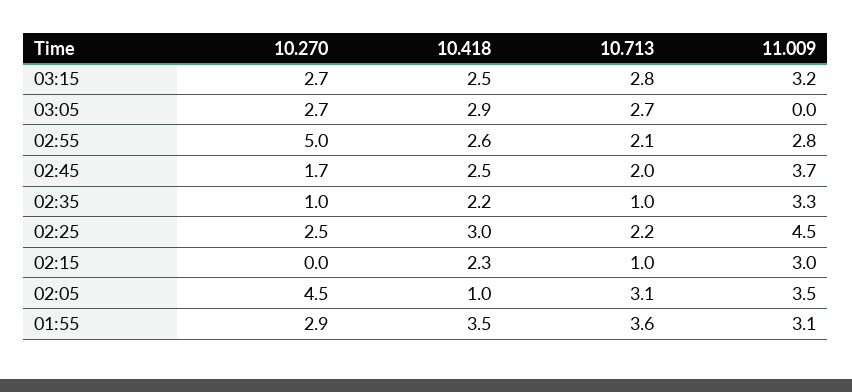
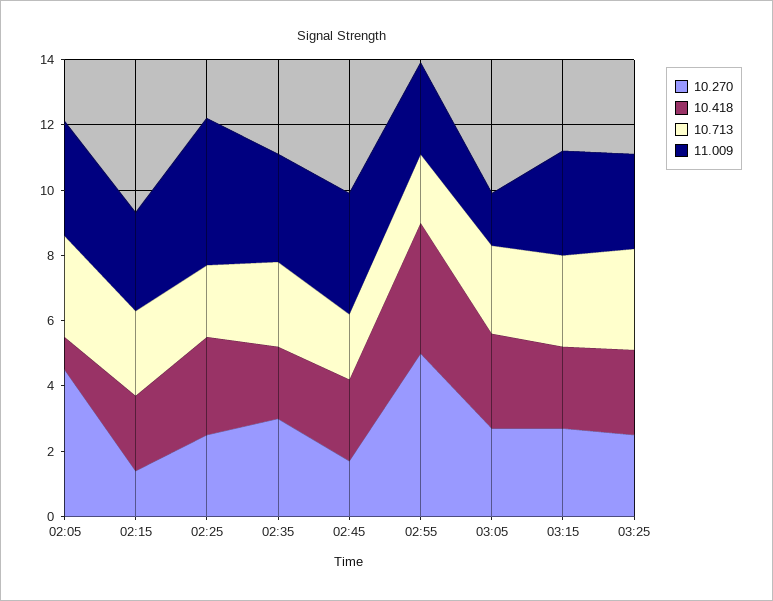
11.009, 03:05: 0 -> 1.5
10.418, 02:55: 2.6 -> 4
10.270, 02:35: 1 -> 3
10.713, 02:35: 1 -> 2.5
10.270, 02:15: 0 -> 1.5
10.713, 02:15: 1 -> 2.5
10.270, 01:55: 2.9 -> none
10.418, 01:55: 3.5 -> none
10.713, 01:55: 3.6 -> none
11.009, 01:55: 3.1 -> none
10.270, 03:25: none -> 2.5
10.418, 03:25: none -> 2.5
10.713, 03:25: none -> 3
11.009, 03:25: none -> 3

